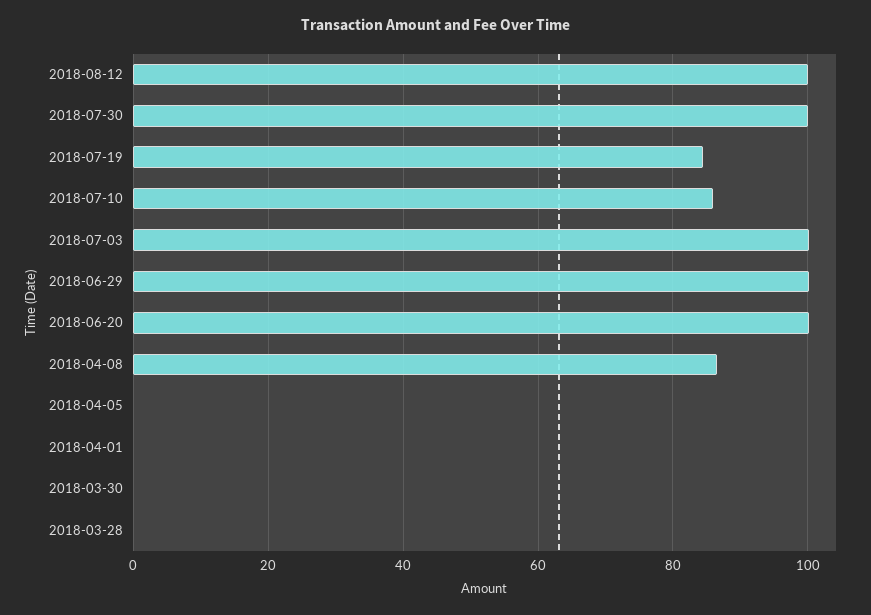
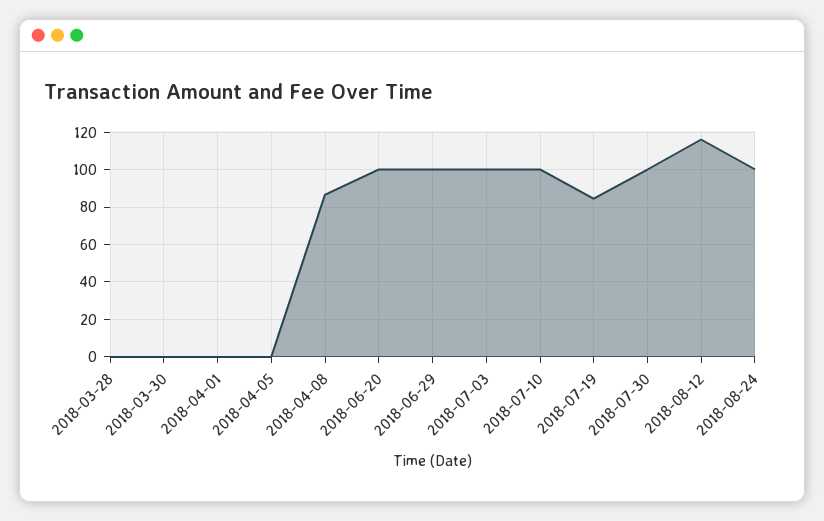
2018-08-12: 100 -> 115
2018-07-10: 86 -> 100
2018-08-24: none -> 100

